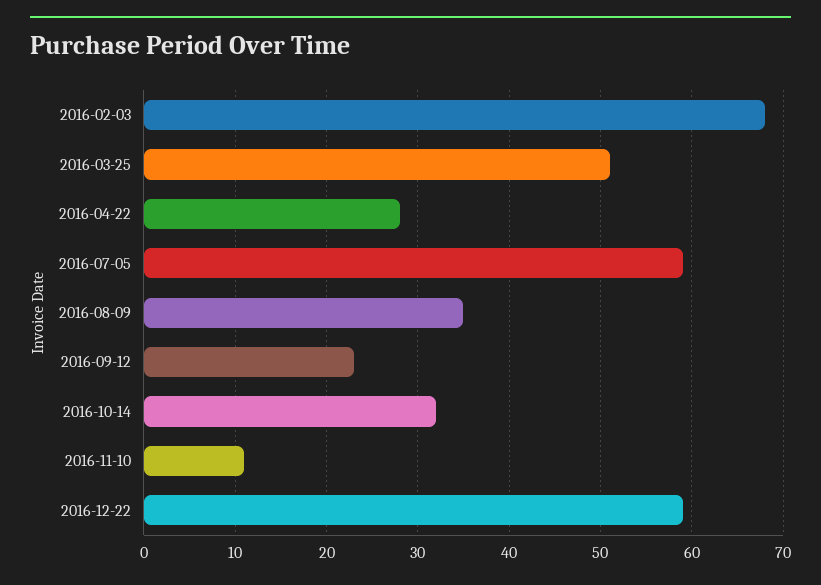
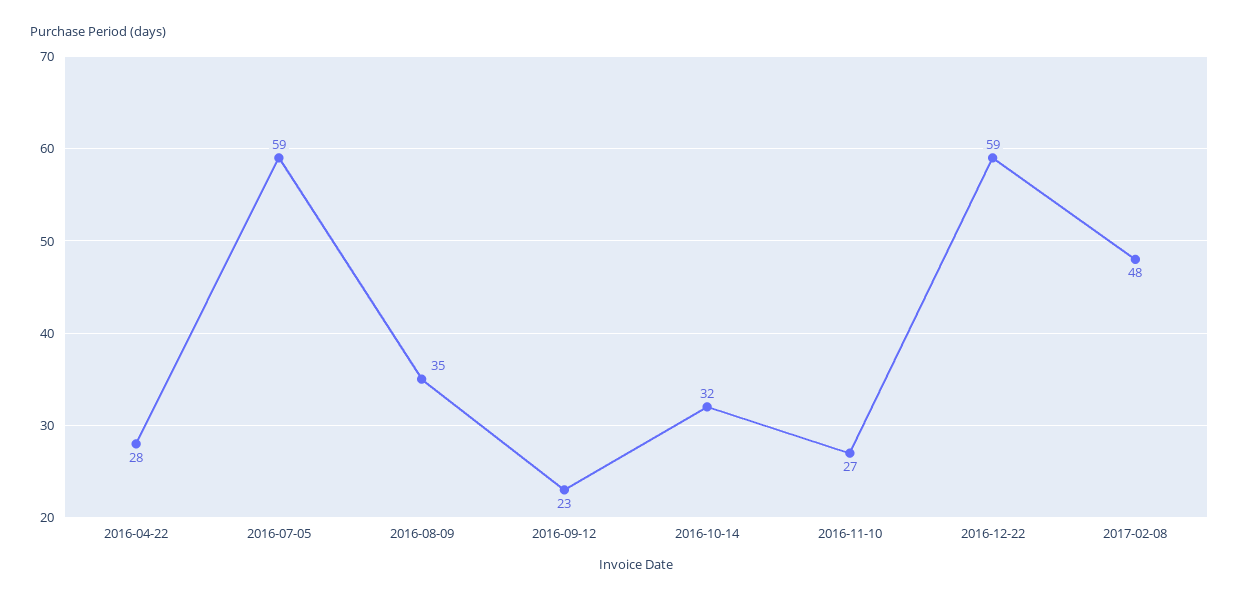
2016-02-03: 68 -> none
2016-03-25: 51 -> none
2016-11-10: 11 -> 27
2017-02-08: none -> 48

